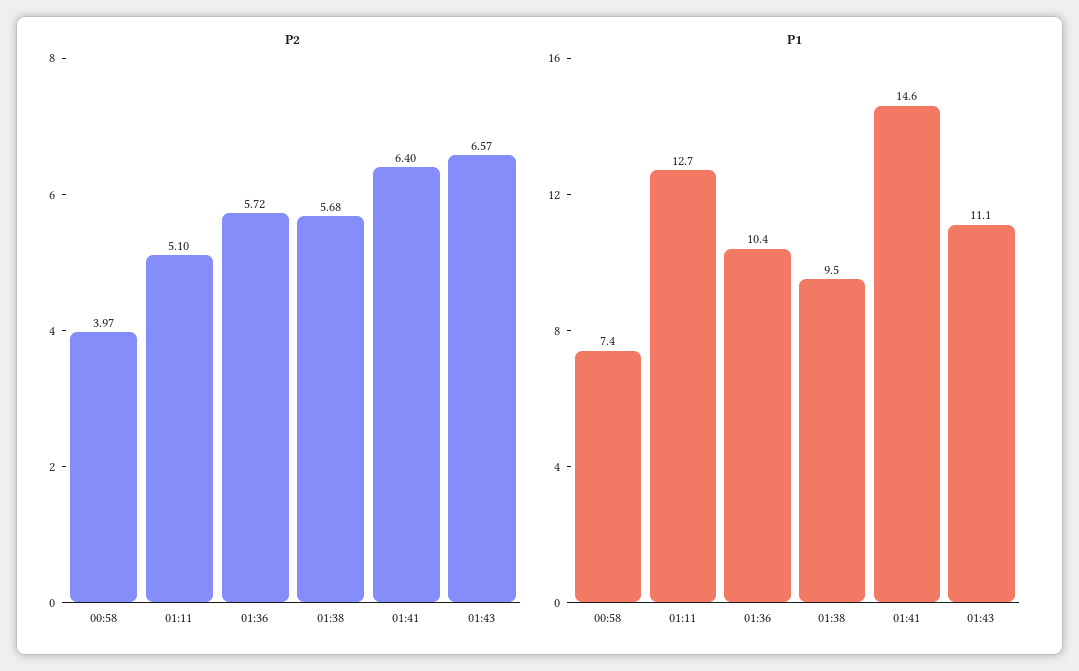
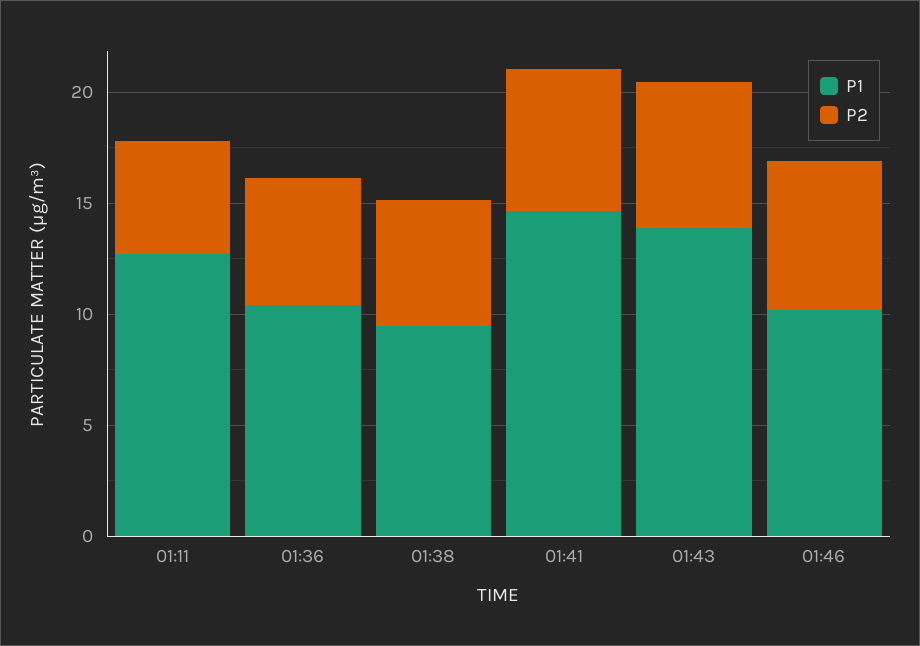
P2, 00:58: 3.97 -> none
P1, 00:58: 7.4 -> none
P1, 01:43: 11.1 -> 14
P1, 01:46: none -> 10
P2, 01:46: none -> 7

